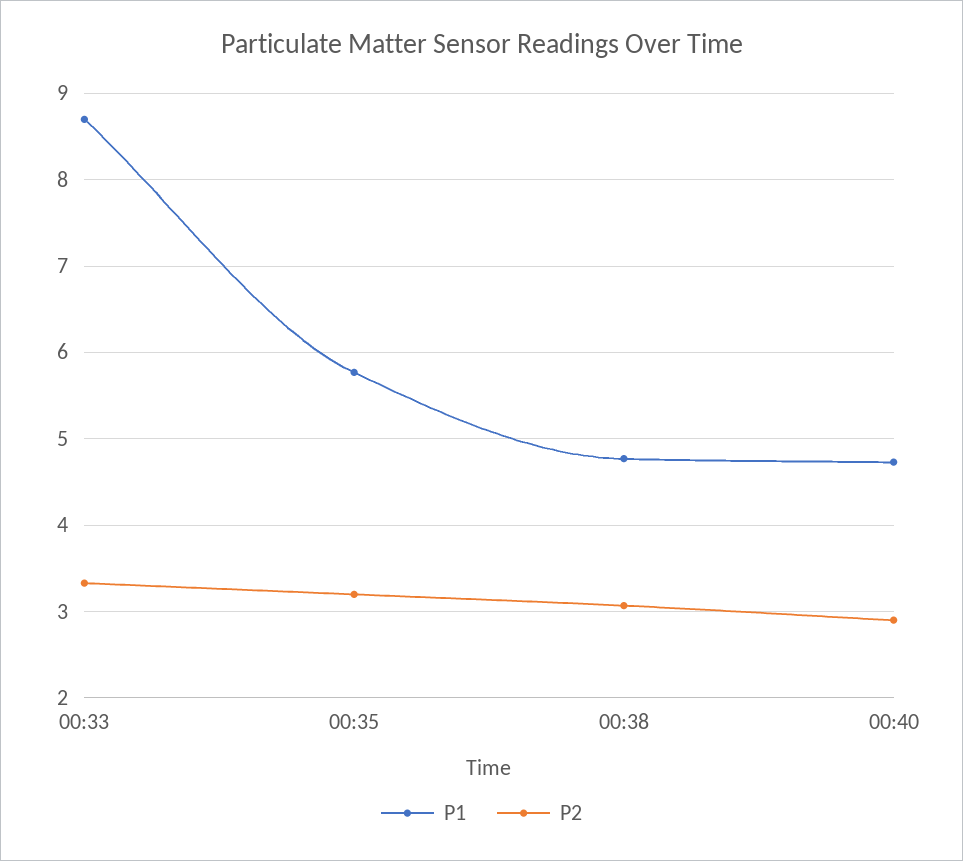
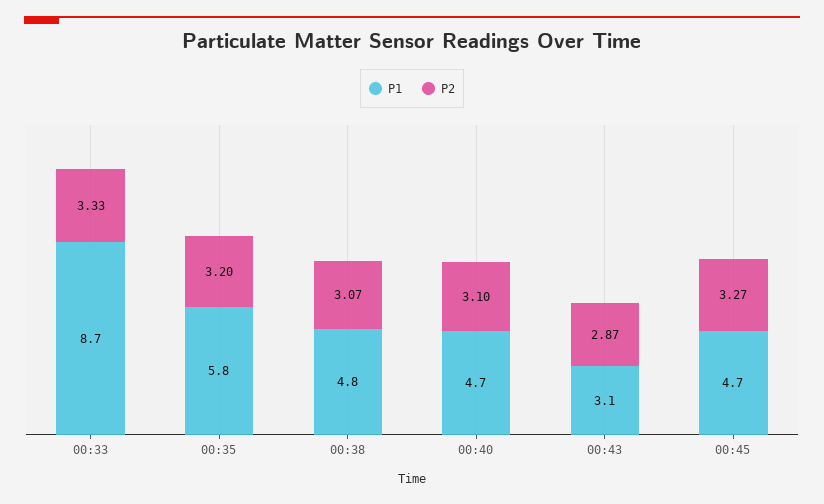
P2, 00:40: 2.9 -> 3.1
P1, 00:43: none -> 3.1
P2, 00:43: none -> 2.87
P1, 00:45: none -> 4.7
P2, 00:45: none -> 3.27

